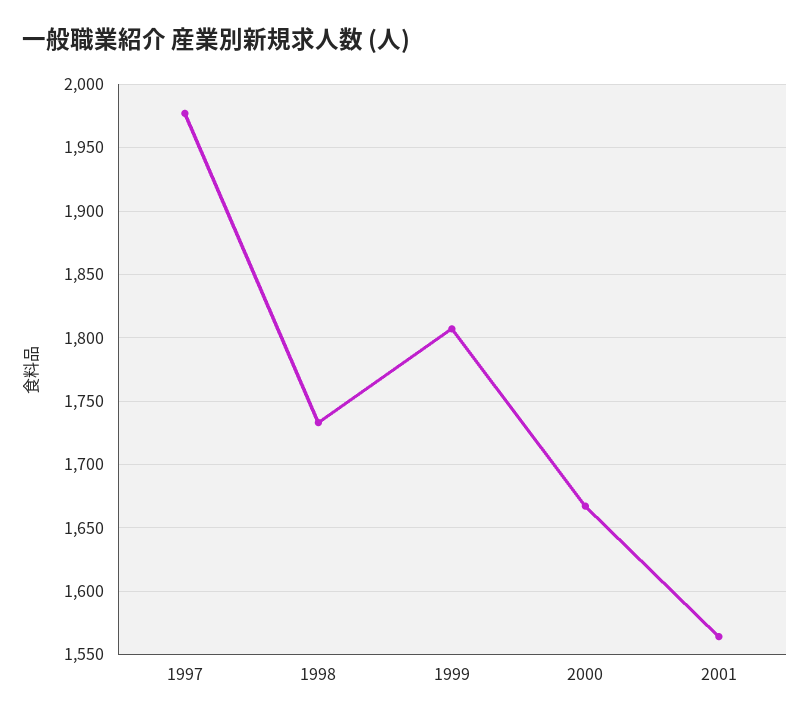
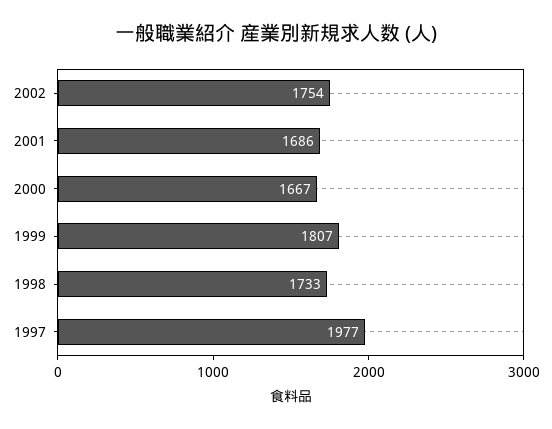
2001: 1565 -> 1686
2002: none -> 1754

